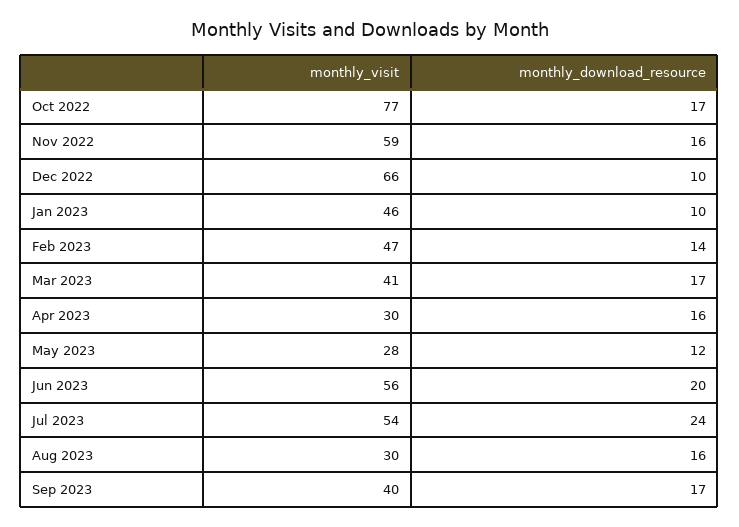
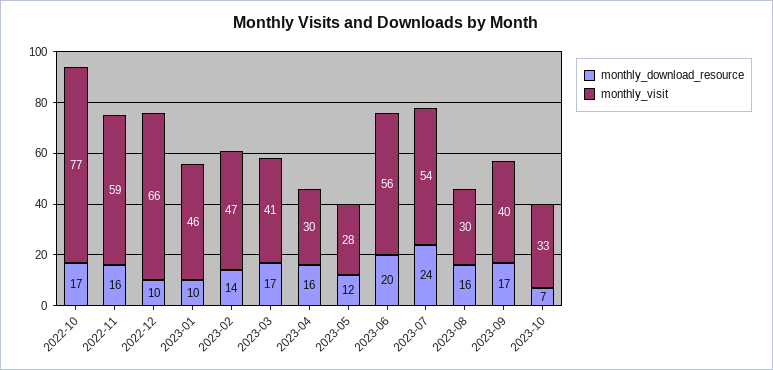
monthly_download_resource, 2023-10: none -> 7
monthly_visit, 2023-10: none -> 33

